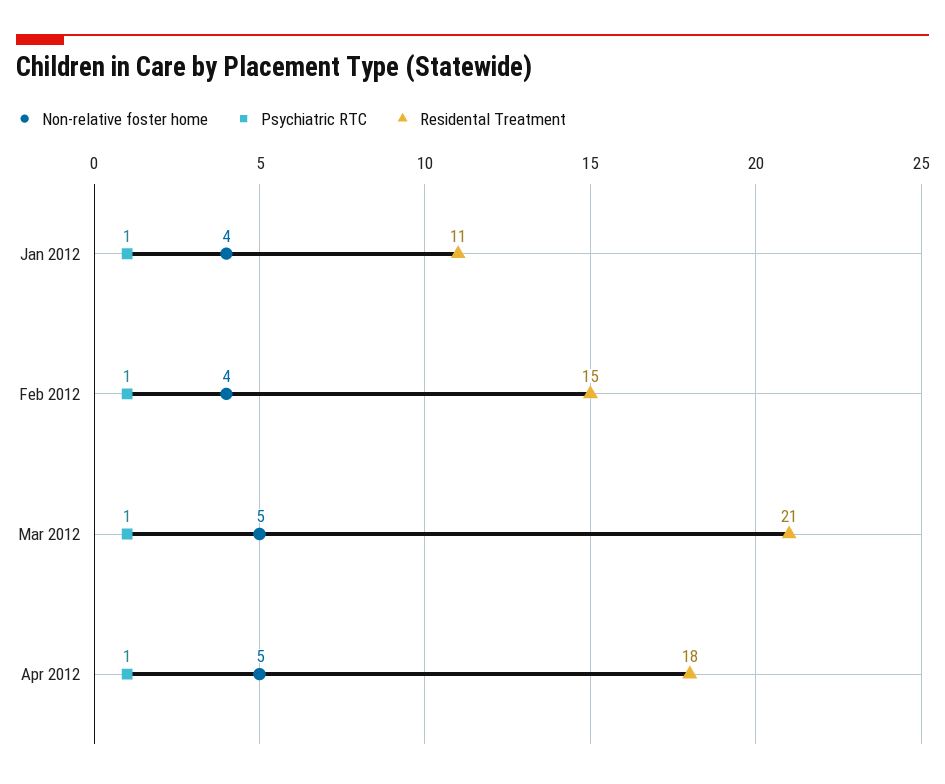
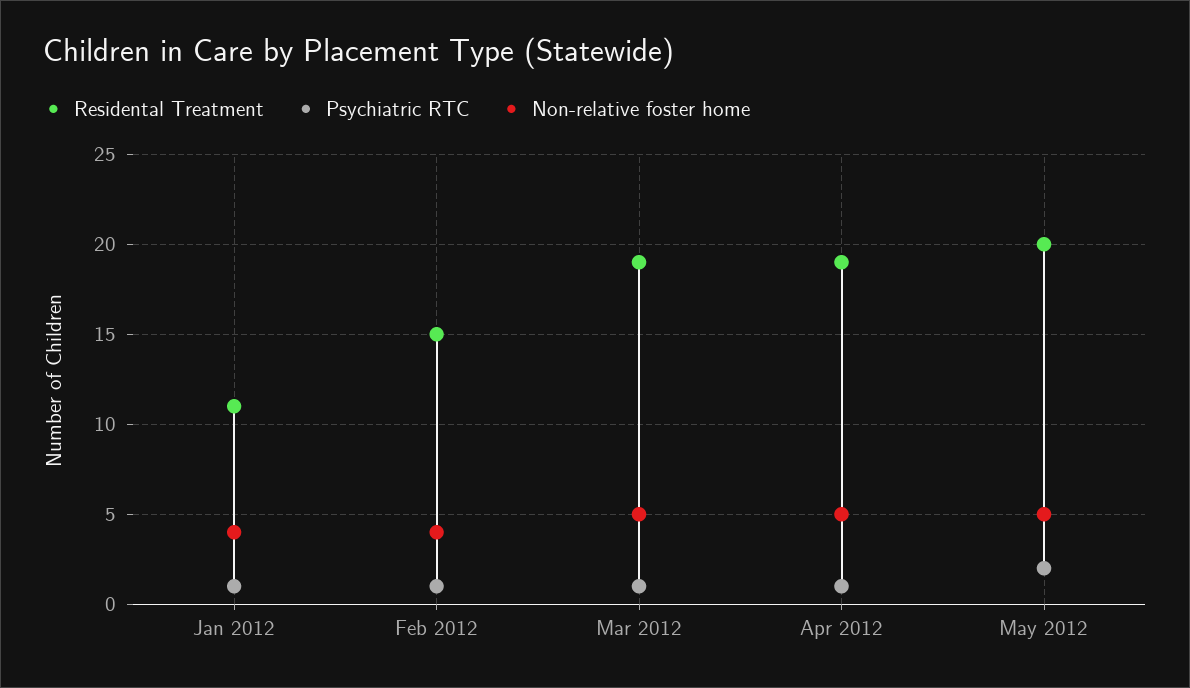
Residental Treatment, Mar 2012: 21 -> 19
Residental Treatment, Apr 2012: 18 -> 19
Residental Treatment, May 2012: none -> 20
Psychiatric RTC, May 2012: none -> 2
Non-relative foster home, May 2012: none -> 5

